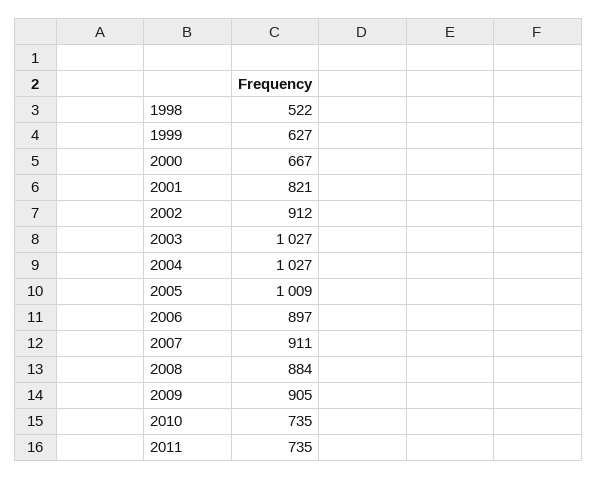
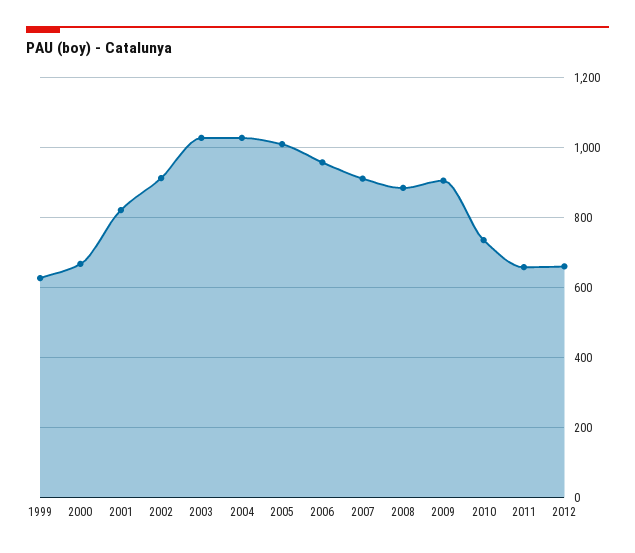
1998: 522 -> none
2006: 897 -> 960
2011: 735 -> 660
2012: none -> 660

